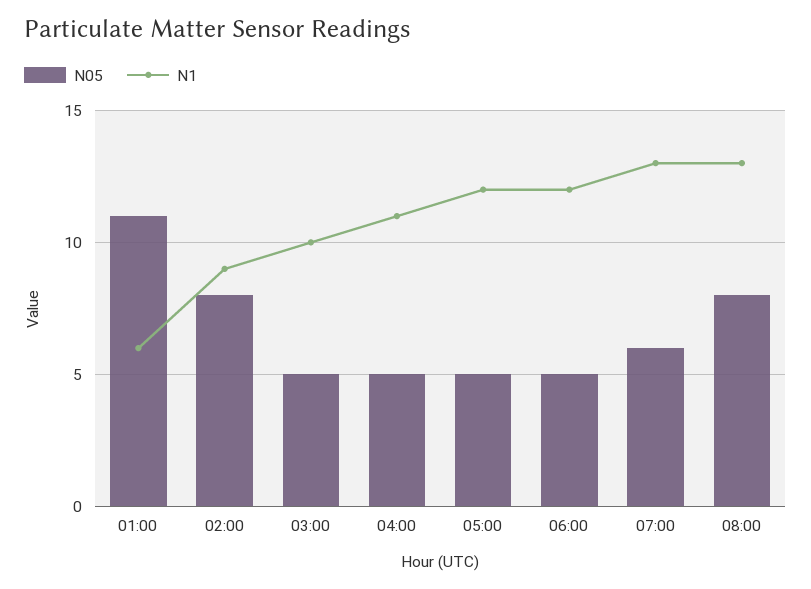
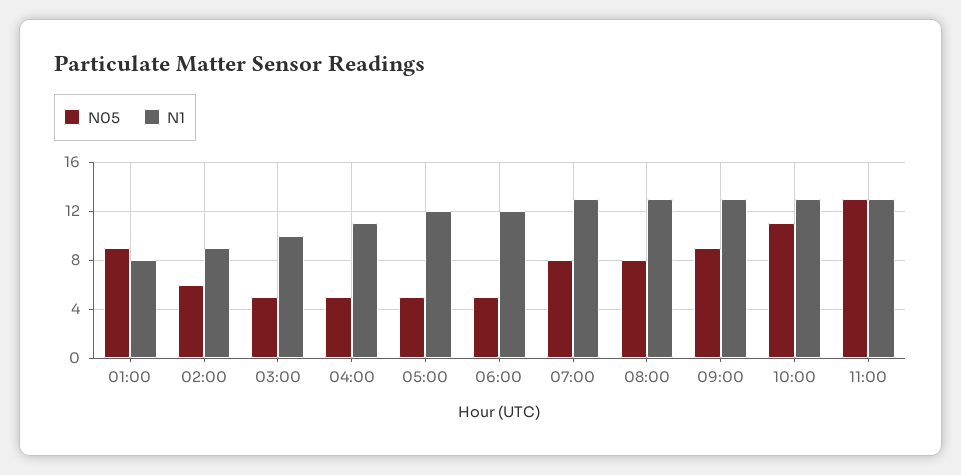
N05, 01:00: 11 -> 9
N1, 01:00: 6 -> 8
N05, 02:00: 8 -> 6
N05, 07:00: 6 -> 8
N05, 09:00: none -> 9
N1, 09:00: none -> 13
N05, 10:00: none -> 11
N1, 10:00: none -> 13
N05, 11:00: none -> 13
N1, 11:00: none -> 13

